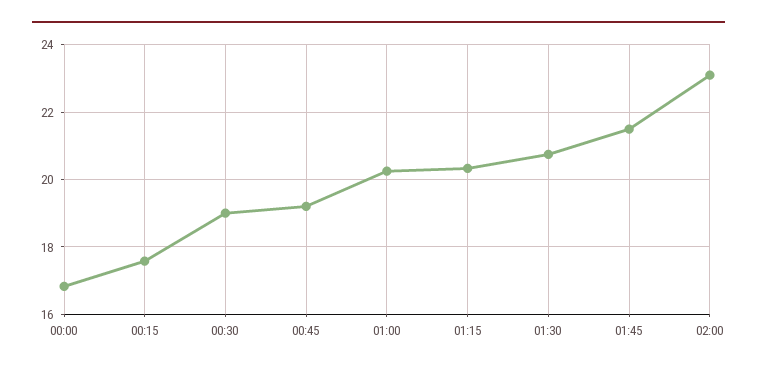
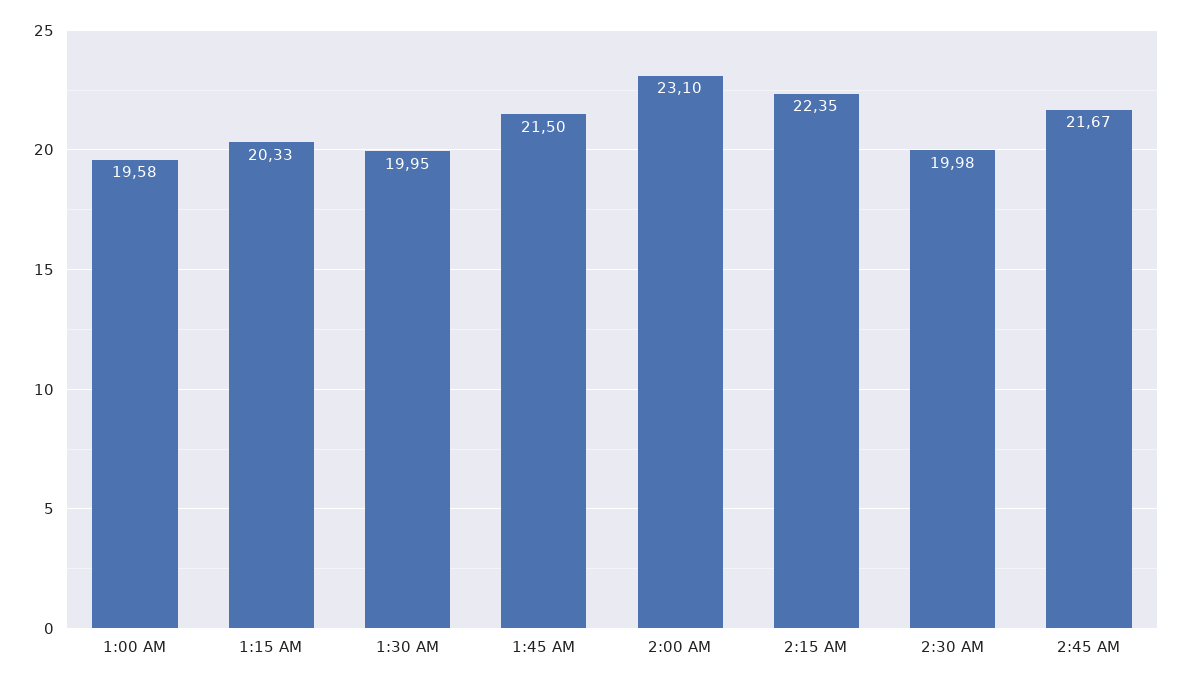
00:00: 16.8 -> none
00:15: 17.6 -> none
00:30: 19 -> none
00:45: 19.2 -> none
01:00: 20.2 -> 19.58
01:30: 20.8 -> 19.95
2:15 AM: none -> 22.35
2:30 AM: none -> 19.98
2:45 AM: none -> 21.67

